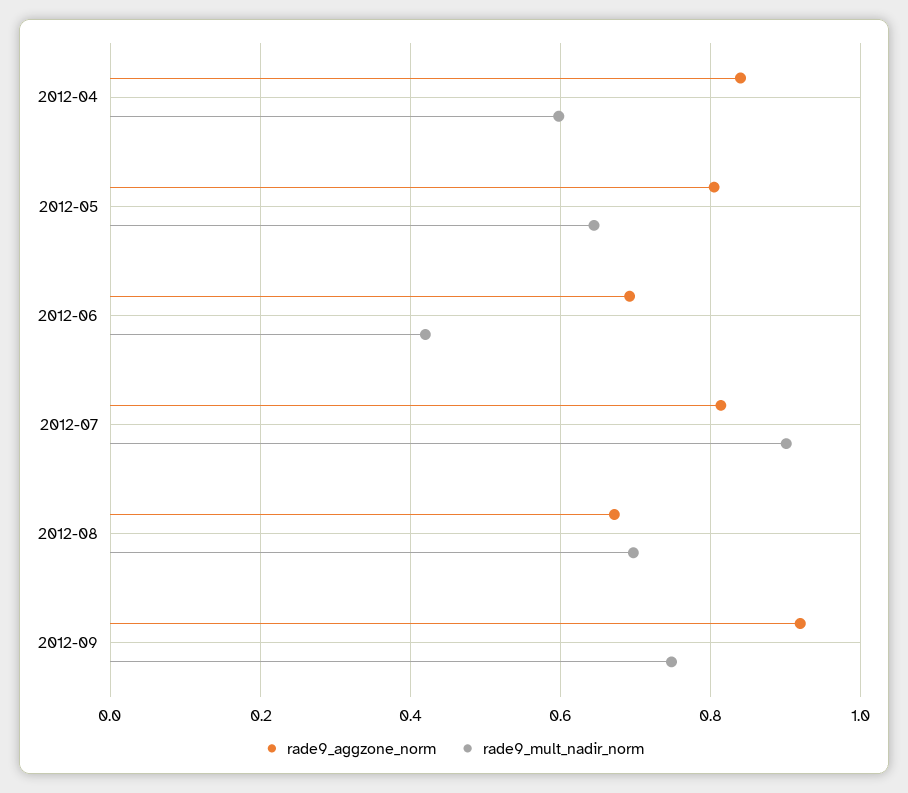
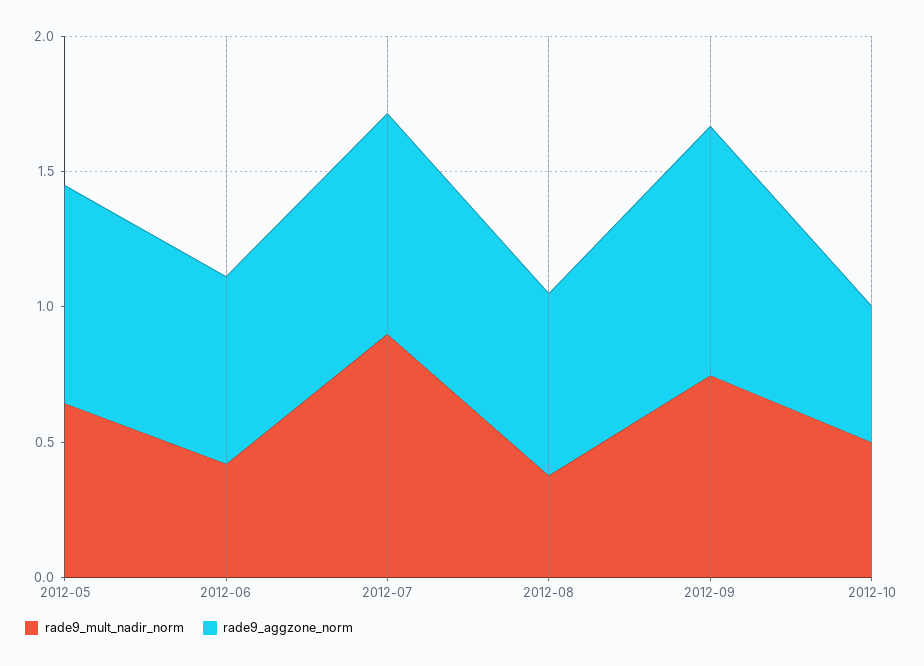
rade9_aggzone_norm, 2012-04: 0.84 -> none
rade9_mult_nadir_norm, 2012-04: 0.6 -> none
rade9_mult_nadir_norm, 2012-08: 0.7 -> 0.4
rade9_mult_nadir_norm, 2012-10: none -> 0.5
rade9_aggzone_norm, 2012-10: none -> 0.5

